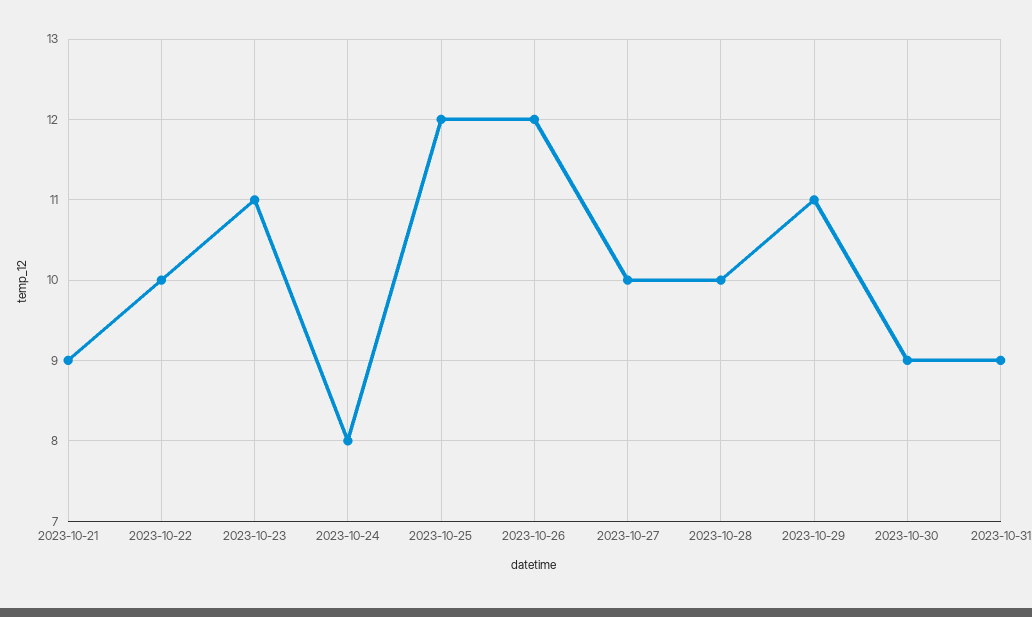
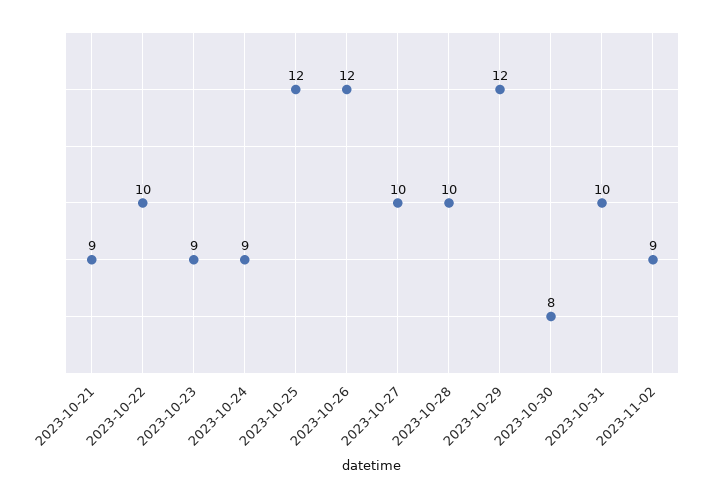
2023-10-23: 11 -> 9
2023-10-24: 8 -> 9
2023-10-29: 11 -> 12
2023-10-30: 9 -> 8
2023-10-31: 9 -> 10
2023-11-02: none -> 9

